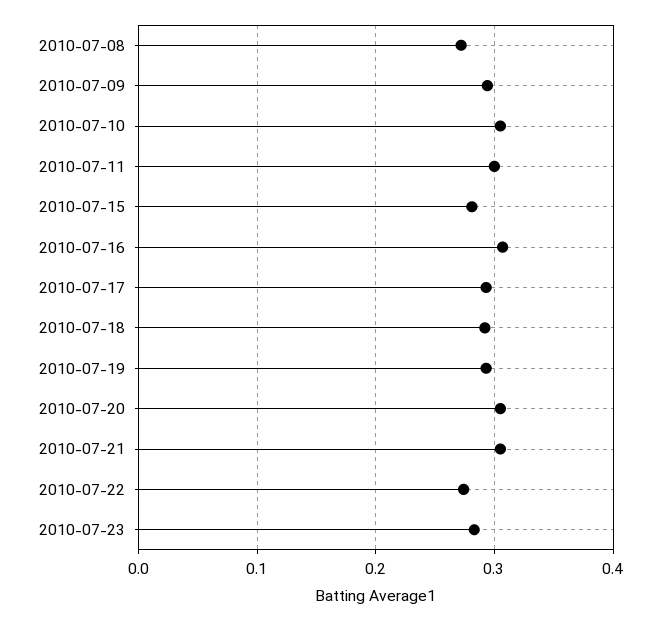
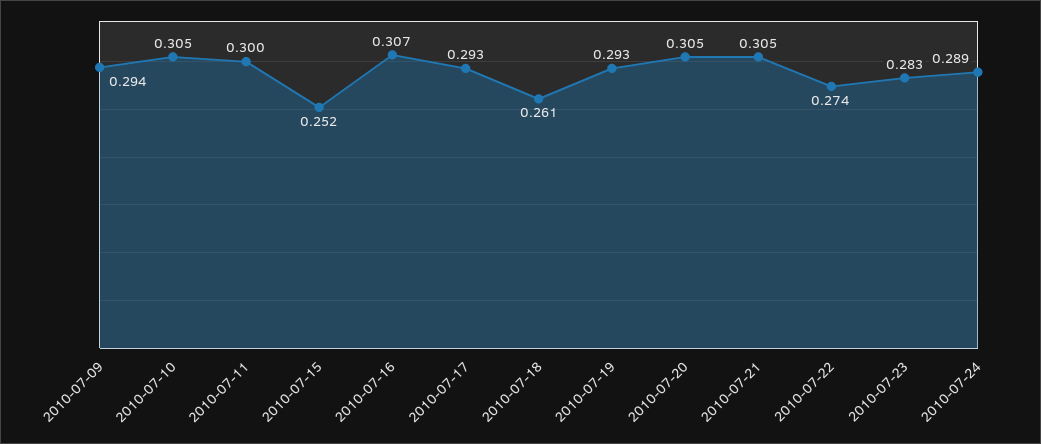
2010-07-08: 0.27 -> none
2010-07-15: 0.28 -> 0.252
2010-07-18: 0.29 -> 0.261
2010-07-24: none -> 0.289

